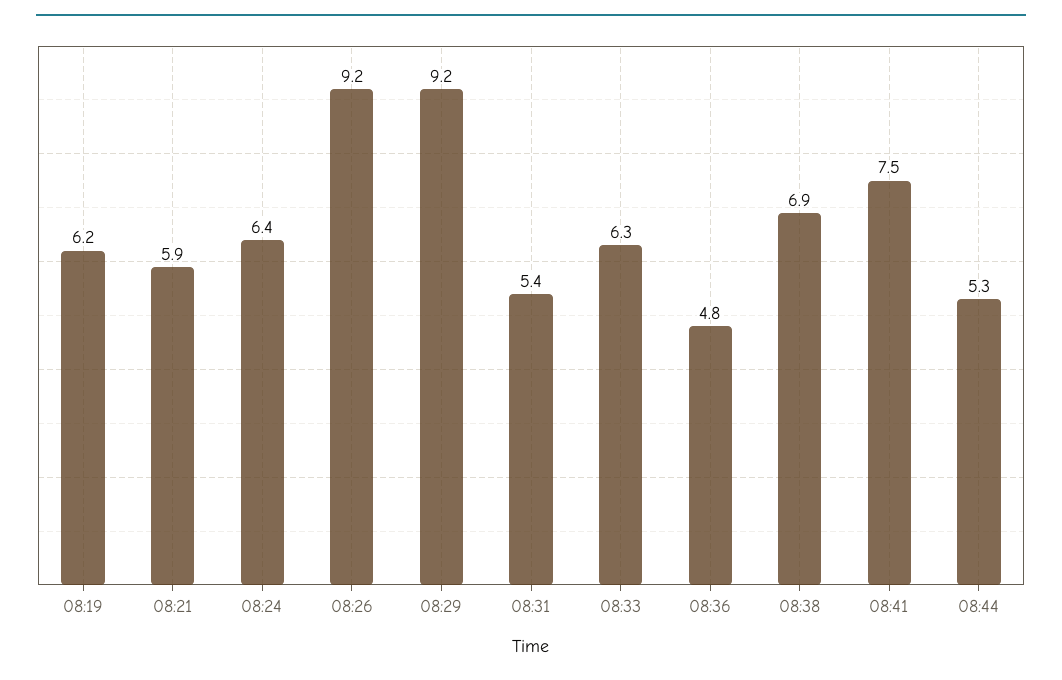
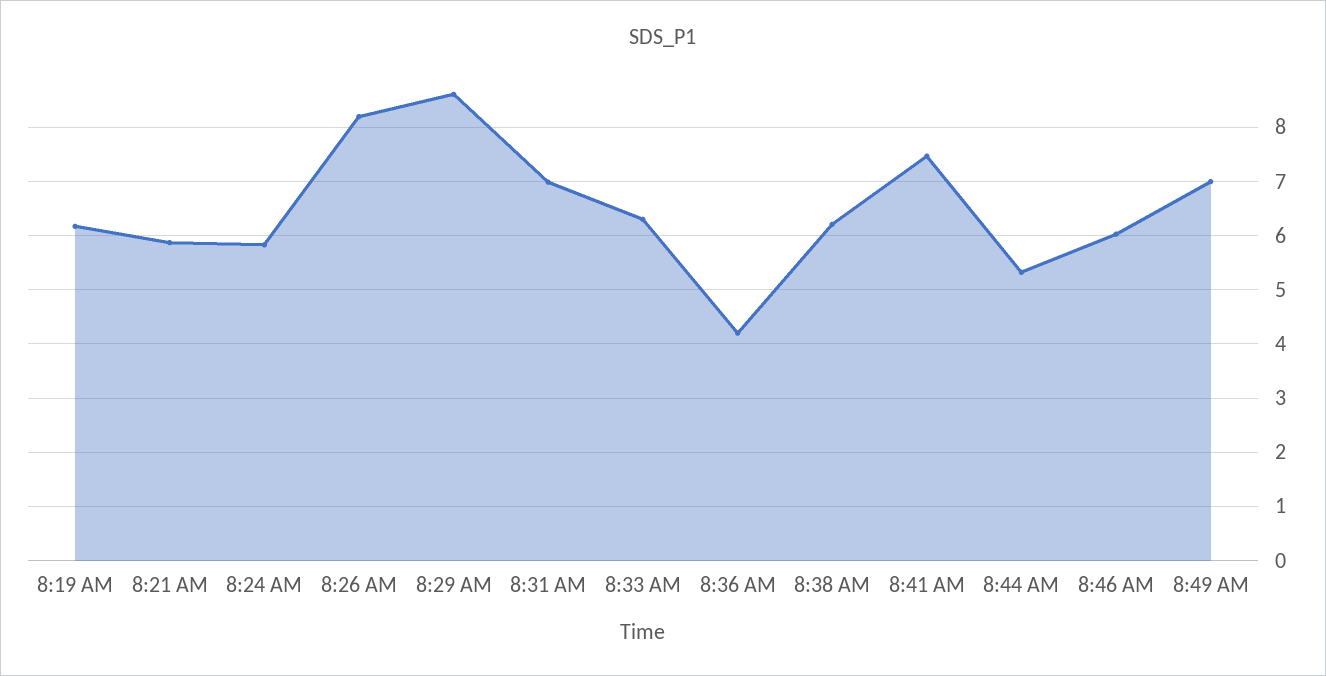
08:24: 6.4 -> 5.8
08:26: 9.2 -> 8.2
08:29: 9.2 -> 8.6
08:31: 5.4 -> 7
08:36: 4.8 -> 4.2
08:38: 6.9 -> 6.2
8:46 AM: none -> 6
8:49 AM: none -> 7

